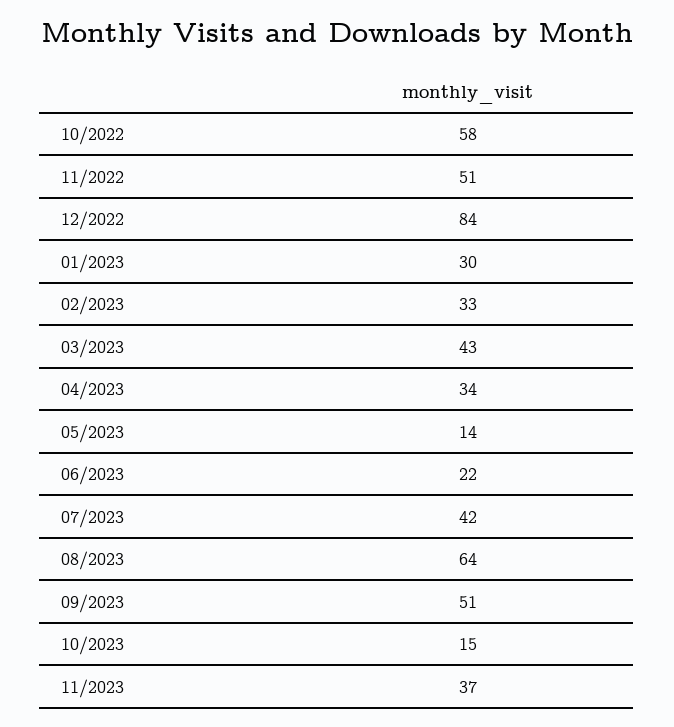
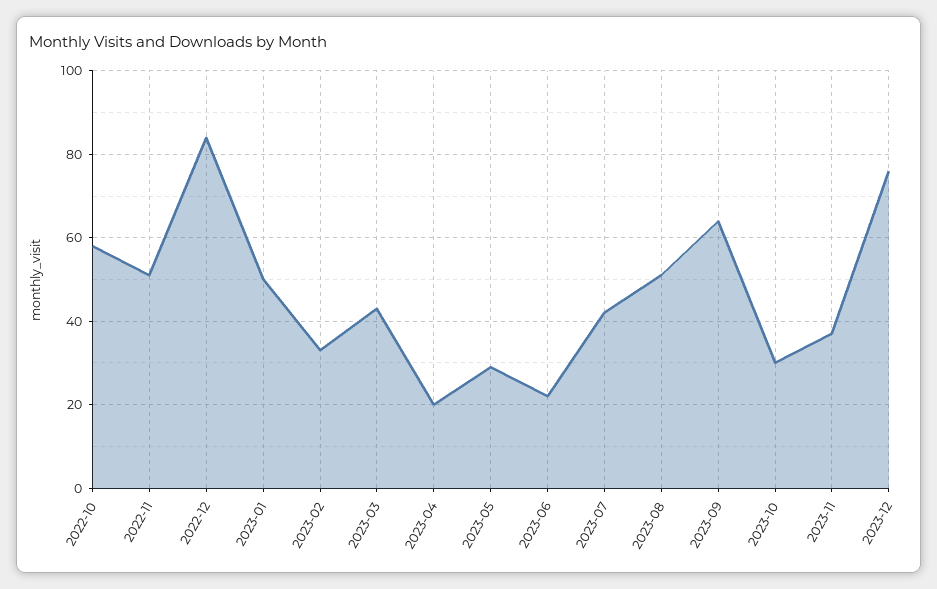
01/2023: 30 -> 50
04/2023: 34 -> 20
05/2023: 14 -> 30
08/2023: 64 -> 50
09/2023: 51 -> 65
10/2023: 15 -> 30
2023-12: none -> 75

